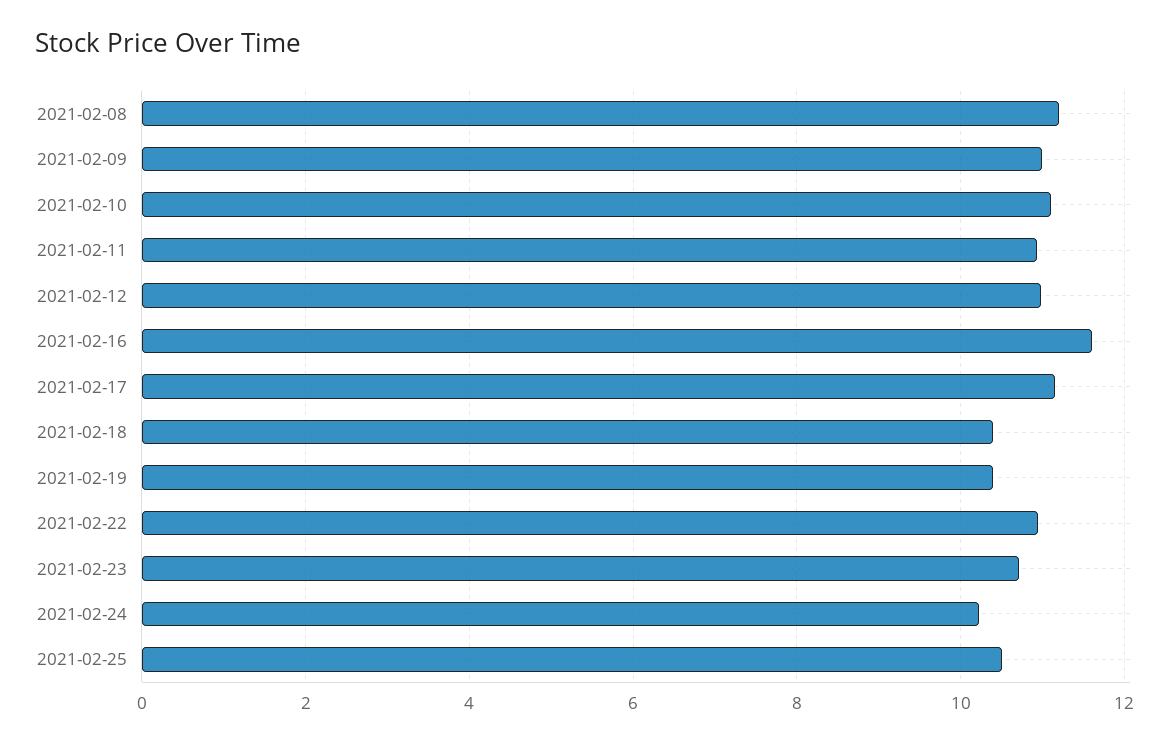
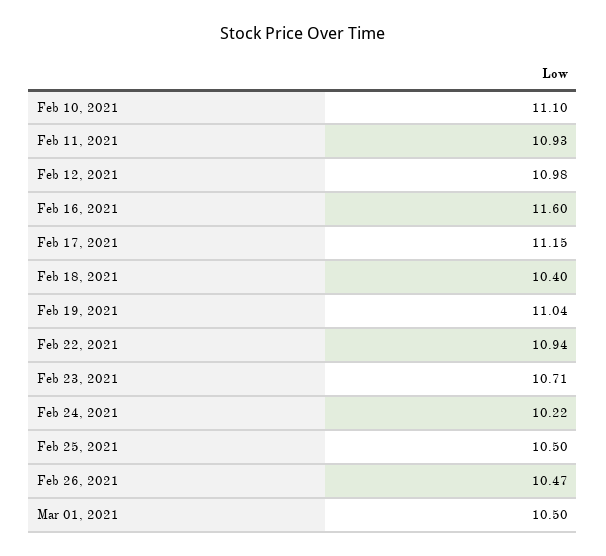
2021-02-08: 11.2 -> none
2021-02-09: 11 -> none
2021-02-19: 10.4 -> 11.04
Feb 26, 2021: none -> 10.47
Mar 01, 2021: none -> 10.5

